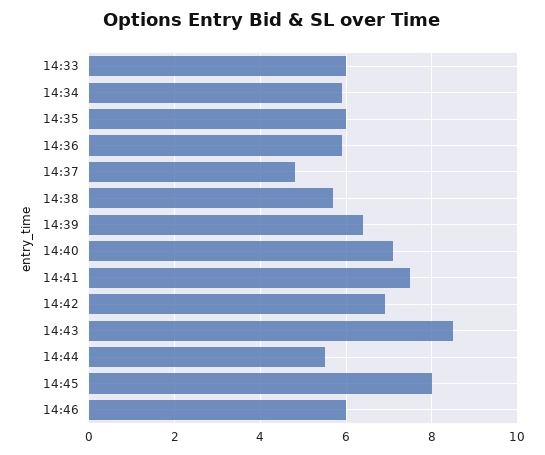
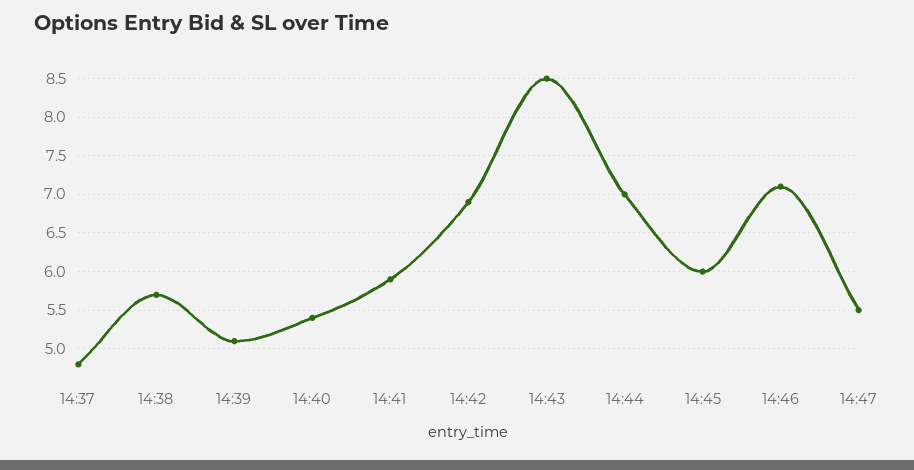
14:33: 6 -> none
14:34: 6 -> none
14:35: 6 -> none
14:36: 6 -> none
14:39: 6.5 -> 5.1
14:40: 7 -> 5.4
14:41: 7.5 -> 5.9
14:44: 5.5 -> 7
14:45: 8 -> 6
14:46: 6 -> 7.1
14:47: none -> 5.5

